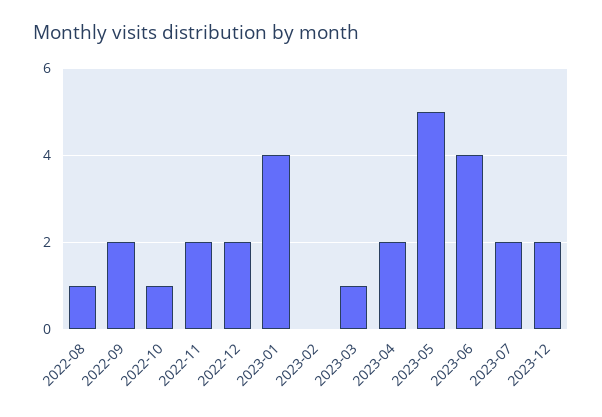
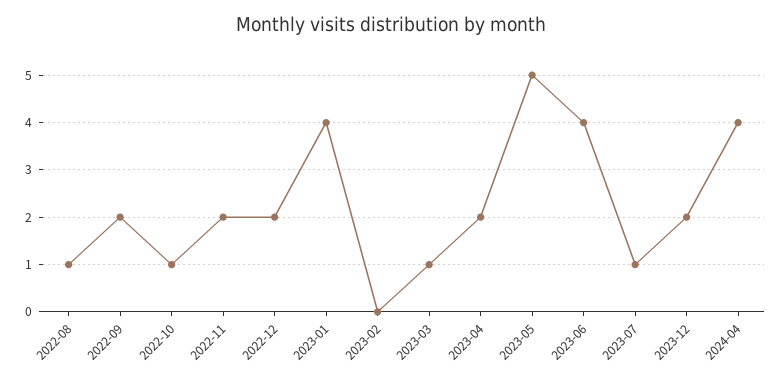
2023-07: 2 -> 1
2024-04: none -> 4

